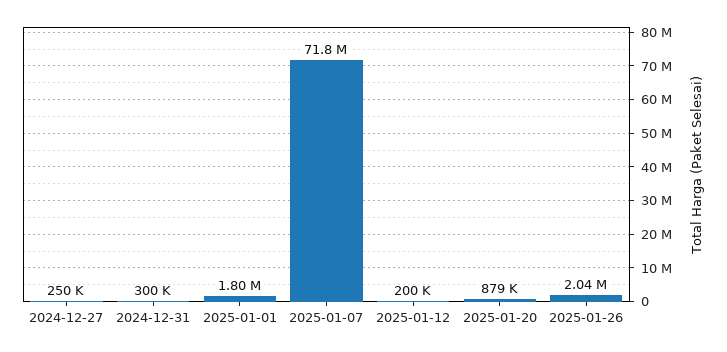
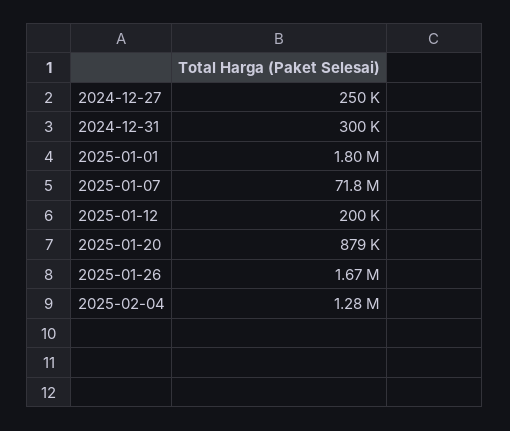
2025-01-26: 2040000 -> 1670000
2025-02-04: none -> 1280000

